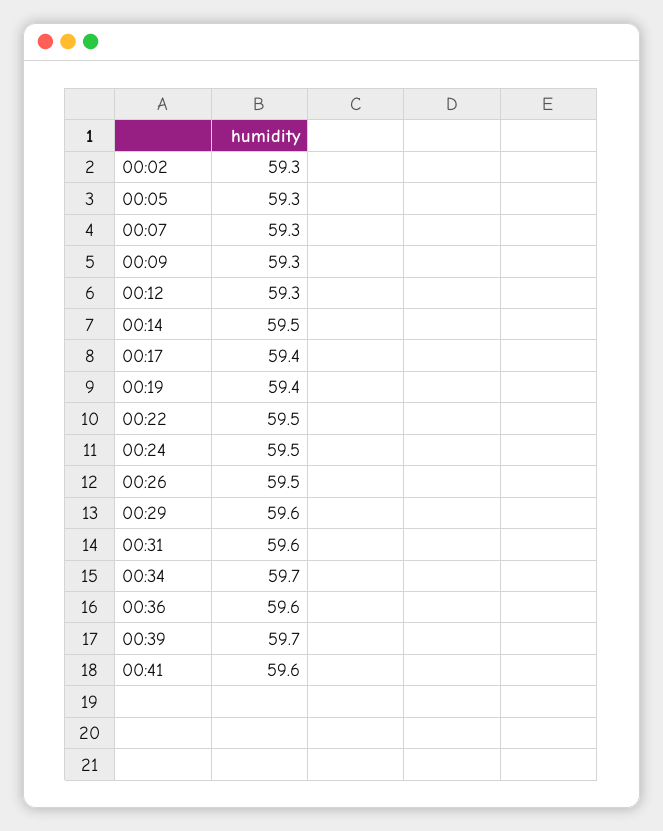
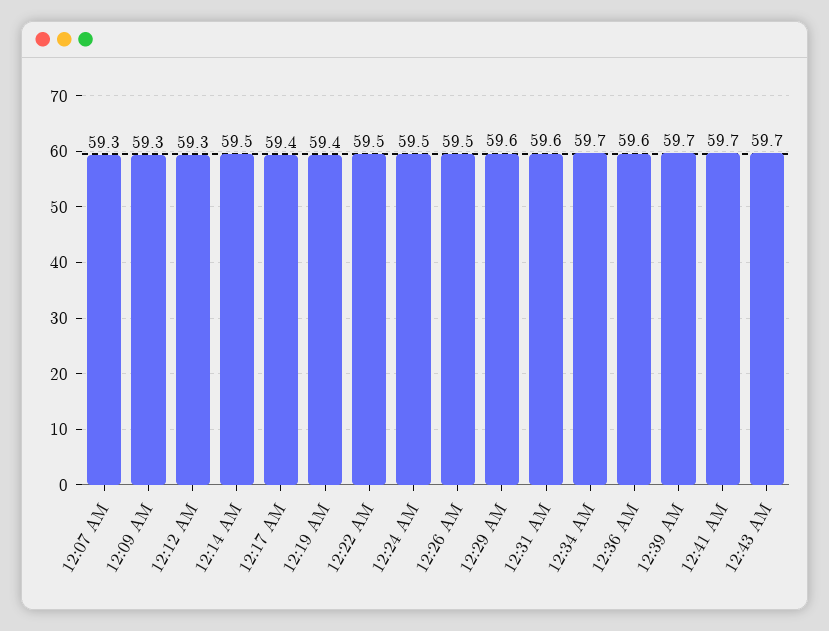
00:02: 59.3 -> none
00:05: 59.3 -> none
00:41: 59.6 -> 59.7
12:43 AM: none -> 59.7

